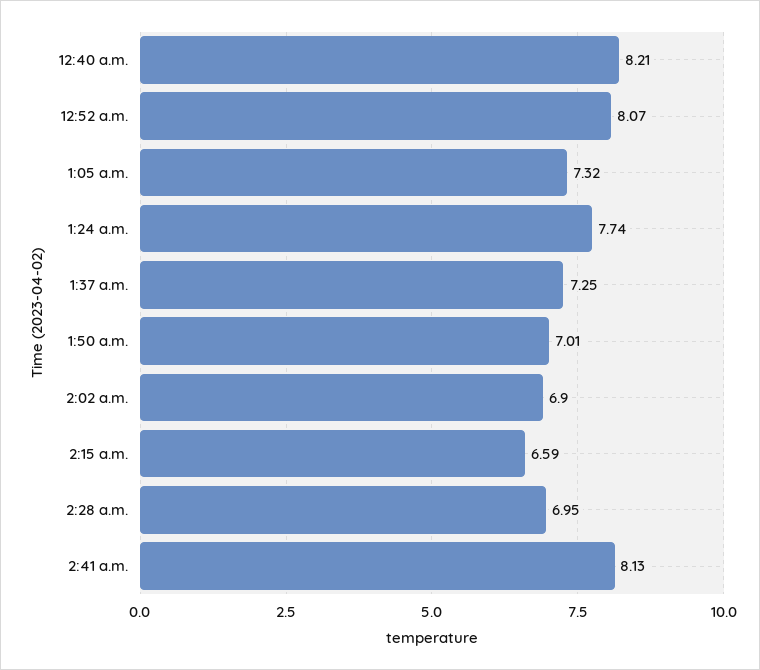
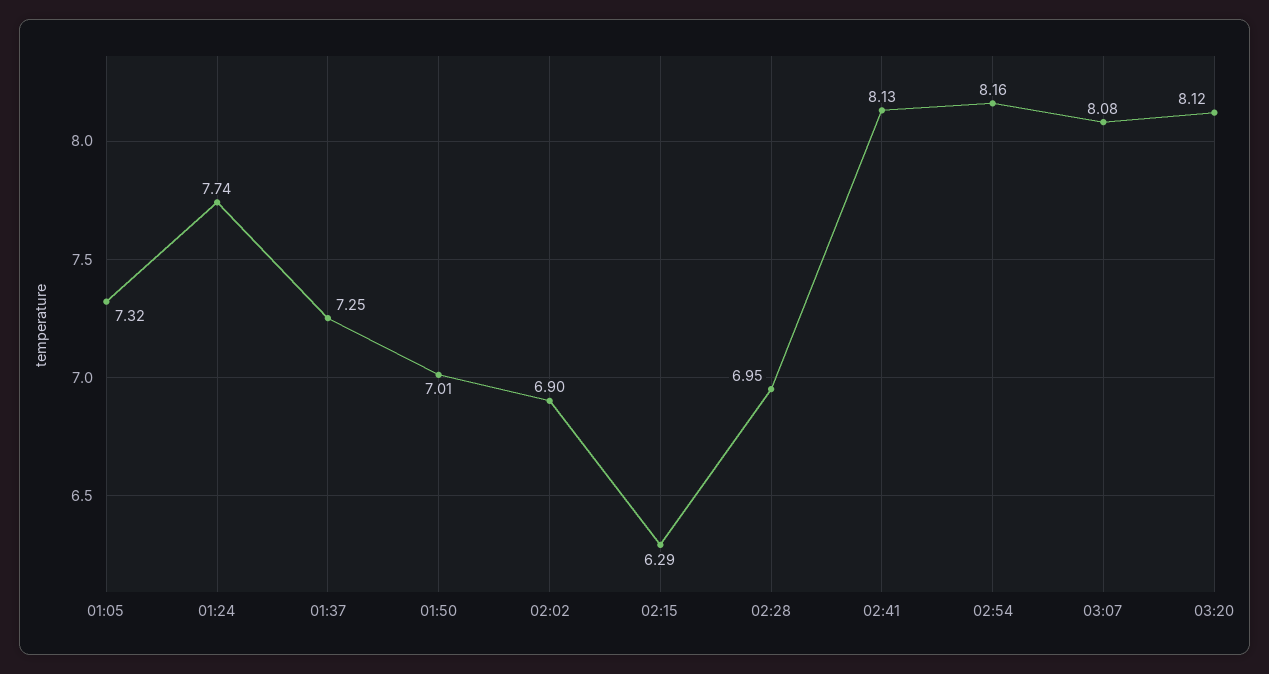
12:40 a.m.: 8.21 -> none
12:52 a.m.: 8.07 -> none
2:15 a.m.: 6.59 -> 6.29
02:54: none -> 8.16
03:07: none -> 8.08
03:20: none -> 8.12

